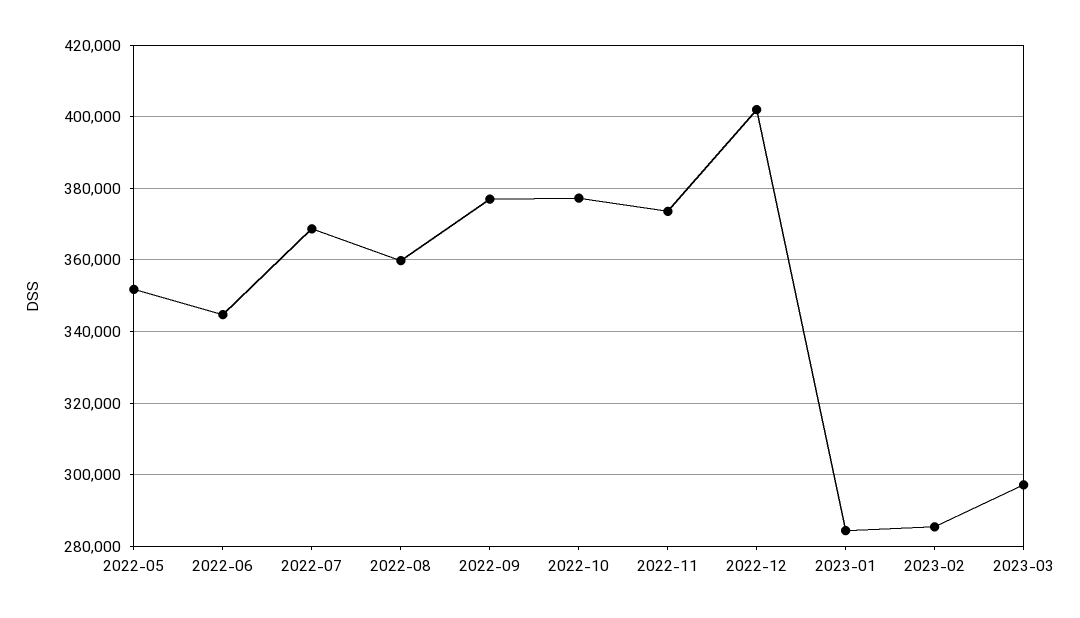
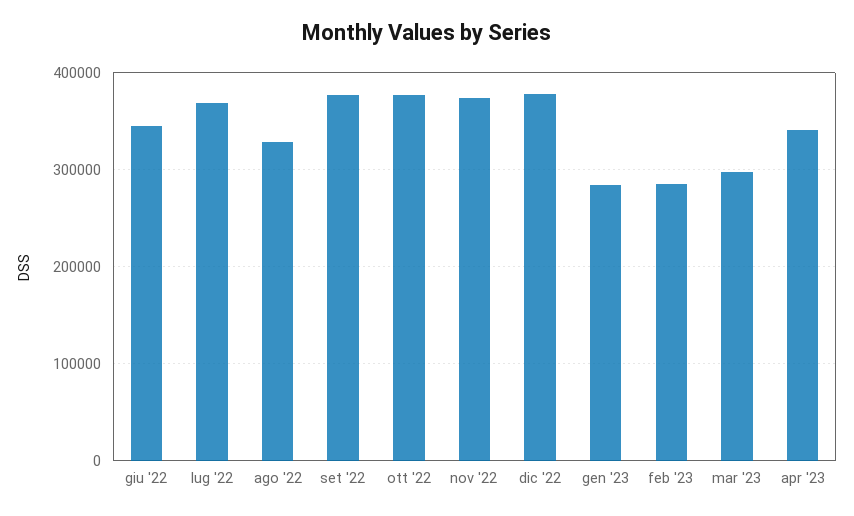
2022-05: 352000 -> none
2022-08: 360000 -> 330000
2022-12: 402000 -> 380000
apr '23: none -> 340000

